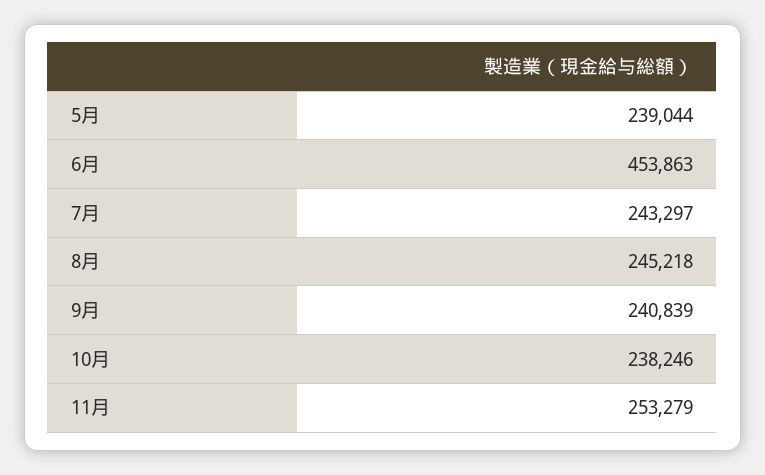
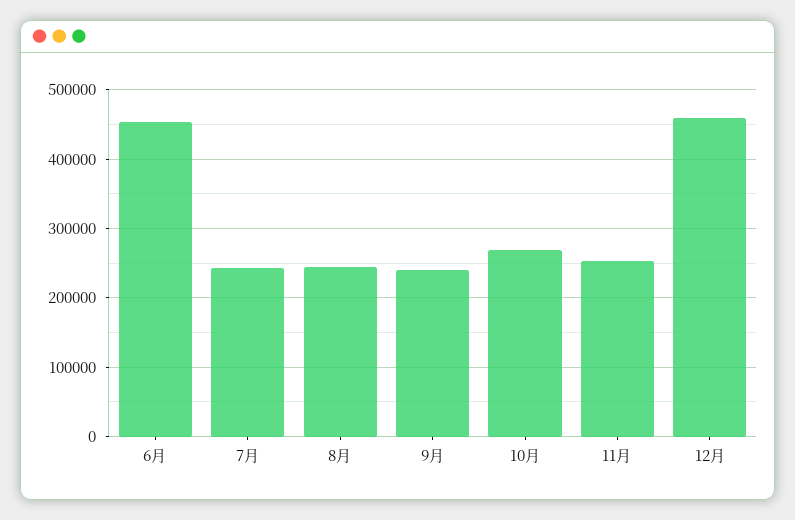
5月: 239044 -> none
10月: 238246 -> 270000
12月: none -> 460000

